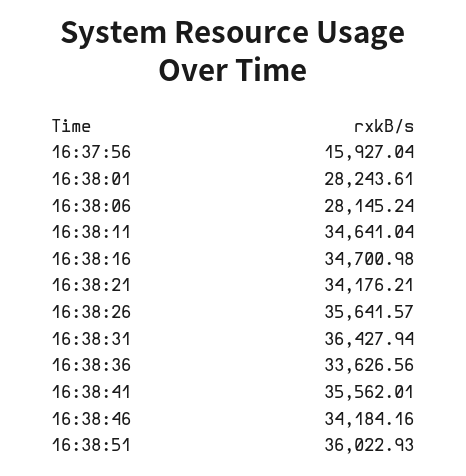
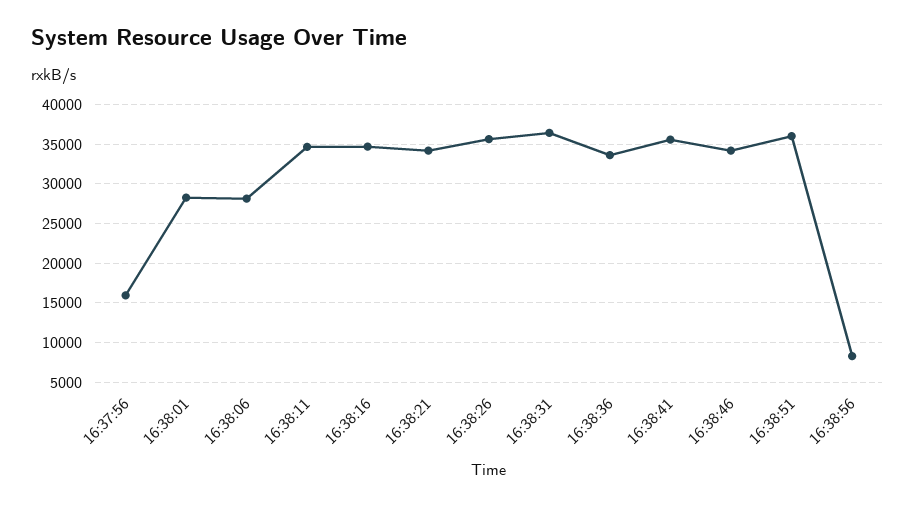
16:38:56: none -> 8000

